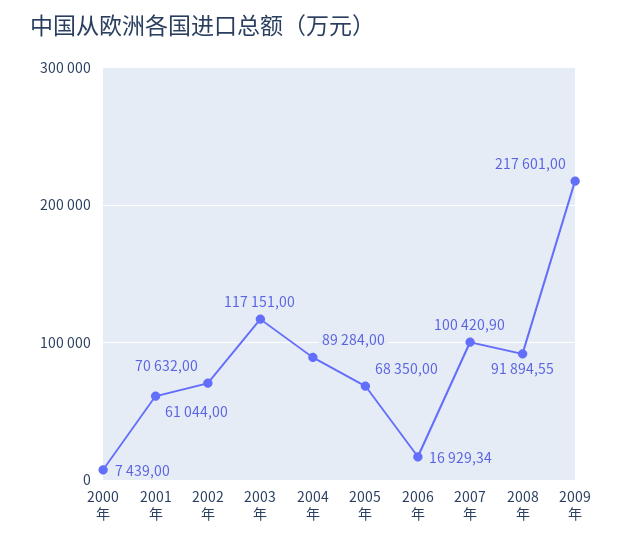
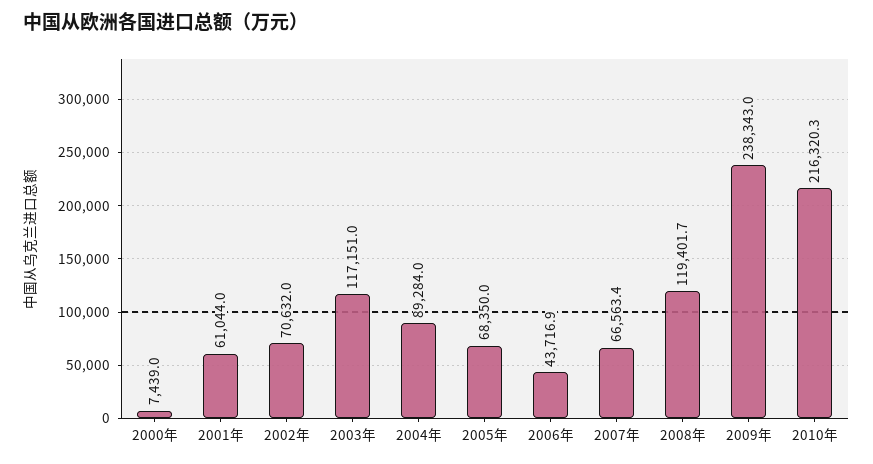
2006年: 16929.34 -> 43716.9
2007年: 100420.9 -> 66563.4
2008年: 91894.55 -> 119401.7
2009年: 217601 -> 238343
2010年: none -> 216320.3

